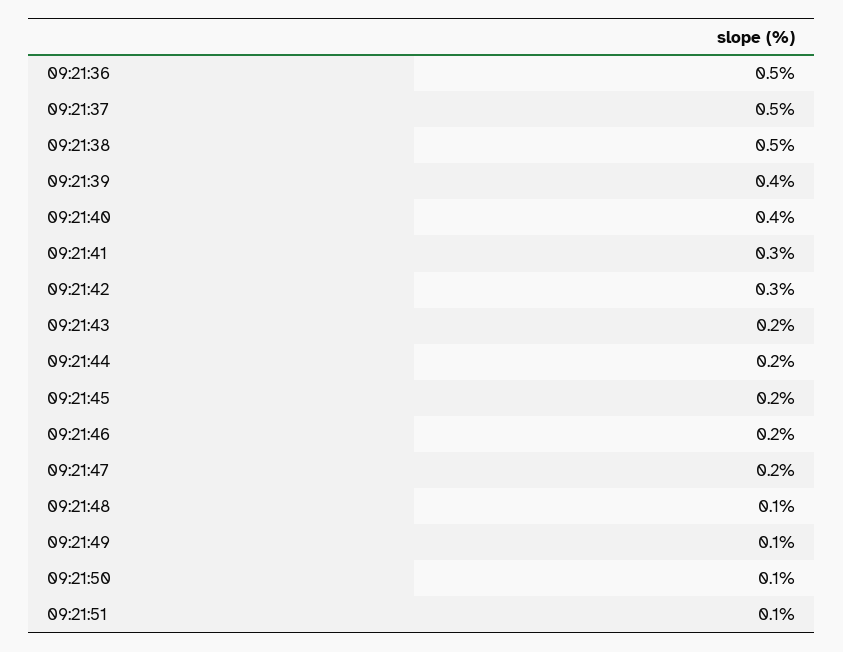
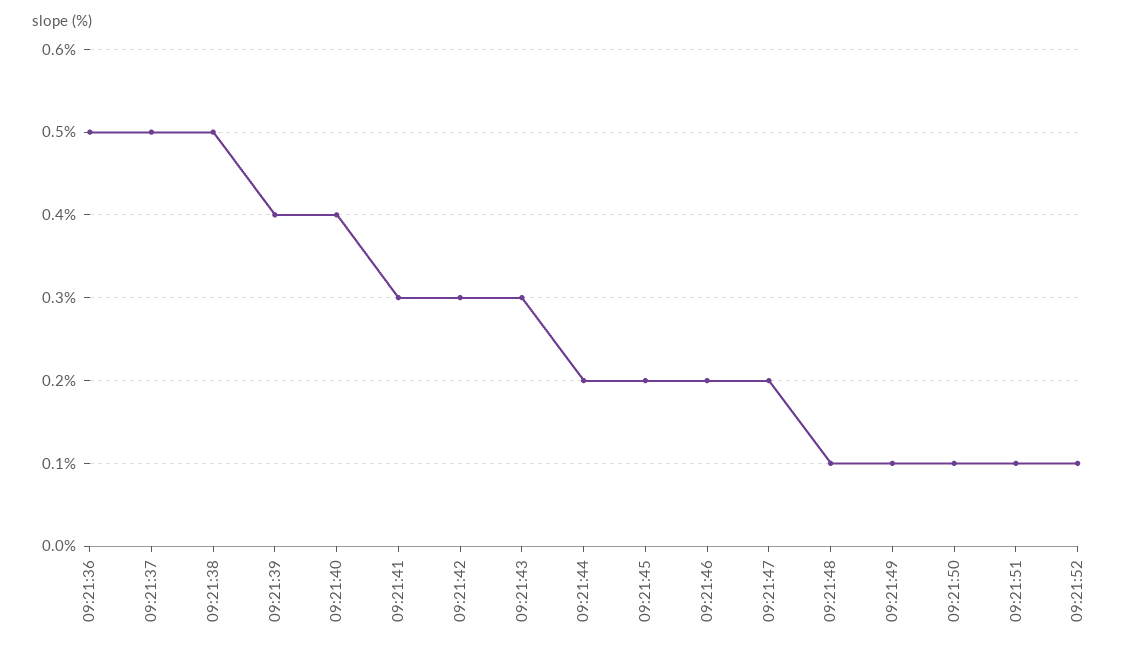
09:21:43: 0.2 -> 0.3
09:21:52: none -> 0.1

